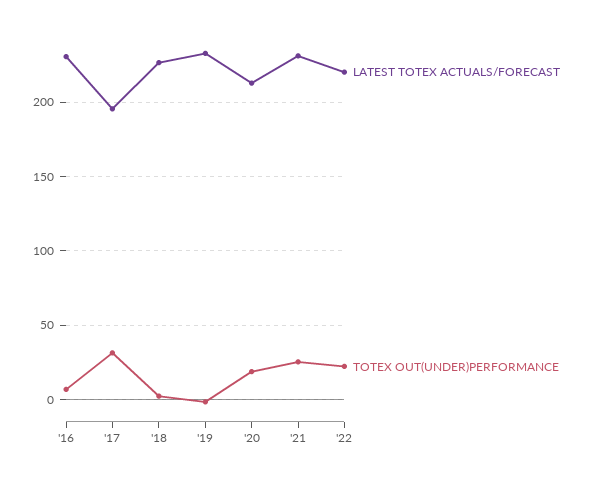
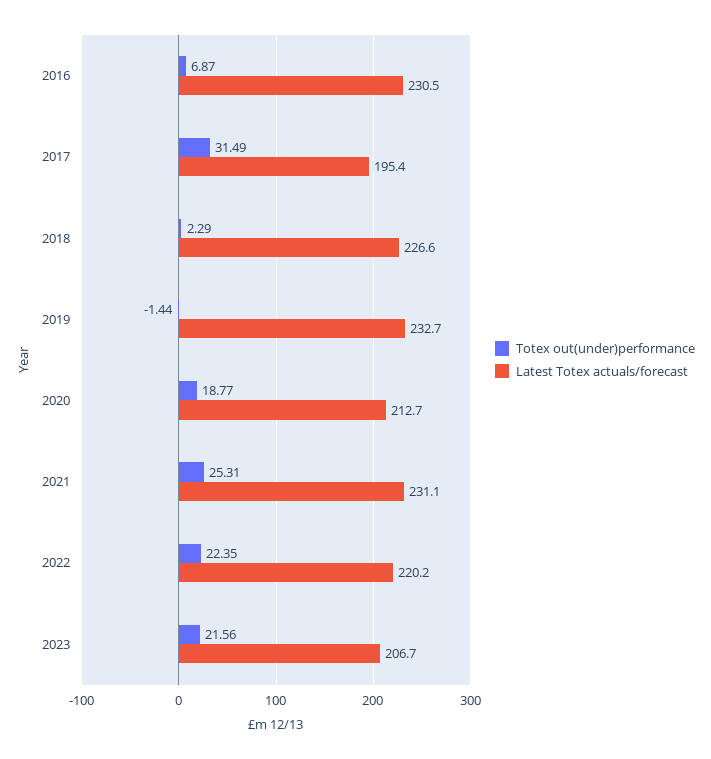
TOTEX OUT(UNDER)PERFORMANCE, 2023: none -> 21.56
LATEST TOTEX ACTUALS/FORECAST, 2023: none -> 206.7

